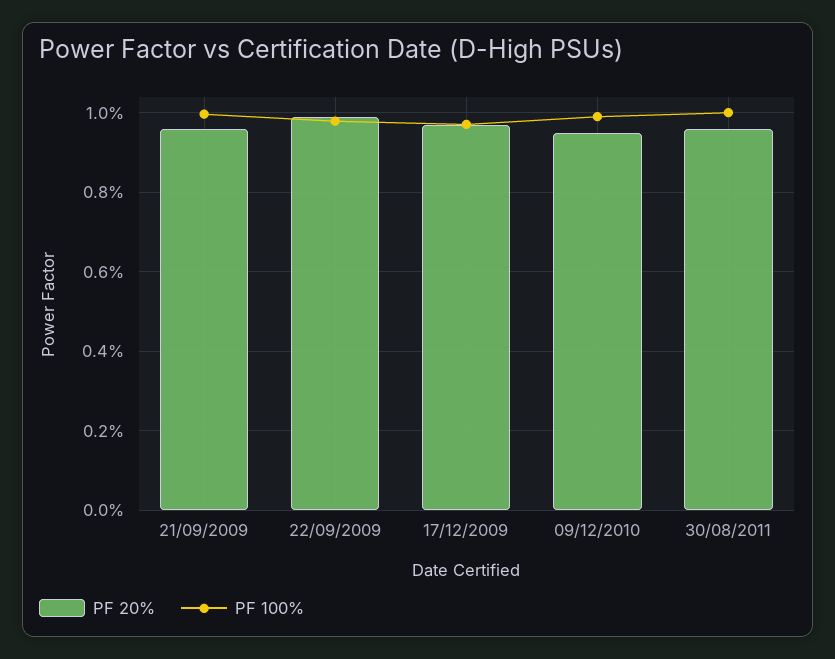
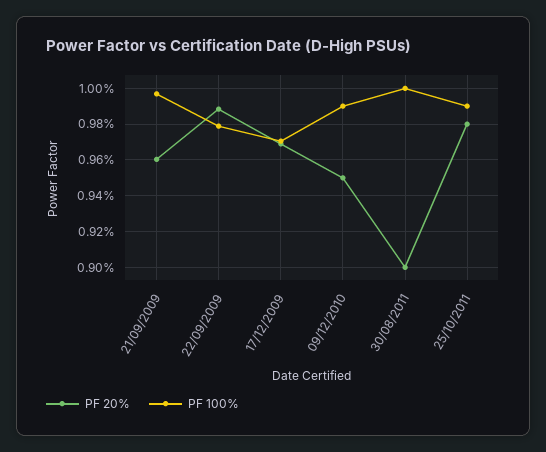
PF 20%, 30/08/2011: 0.96 -> 0.9
PF 20%, 25/10/2011: none -> 0.98
PF 100%, 25/10/2011: none -> 0.99

